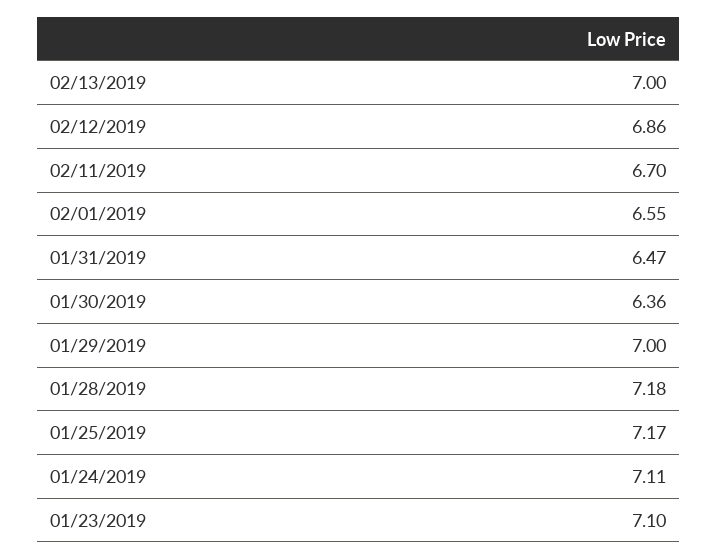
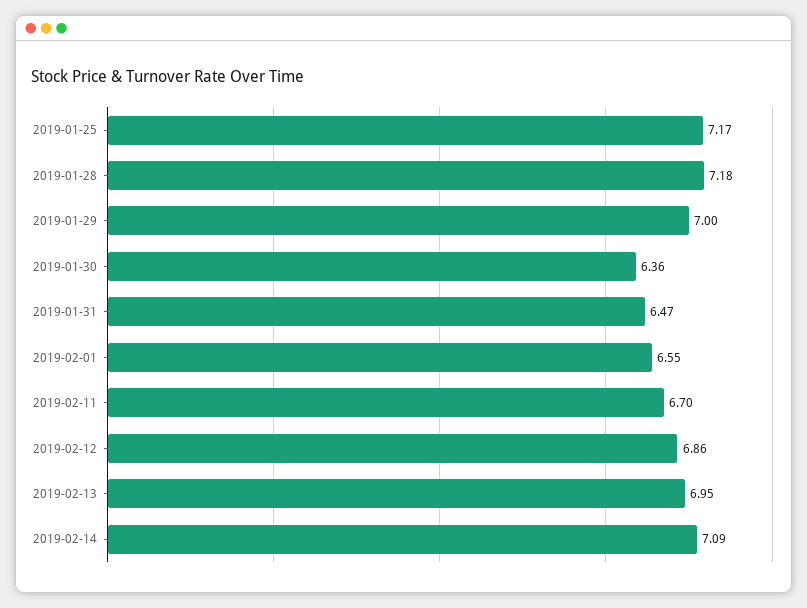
02/13/2019: 7 -> 6.95
01/24/2019: 7.11 -> none
01/23/2019: 7.1 -> none
2019-02-14: none -> 7.09

